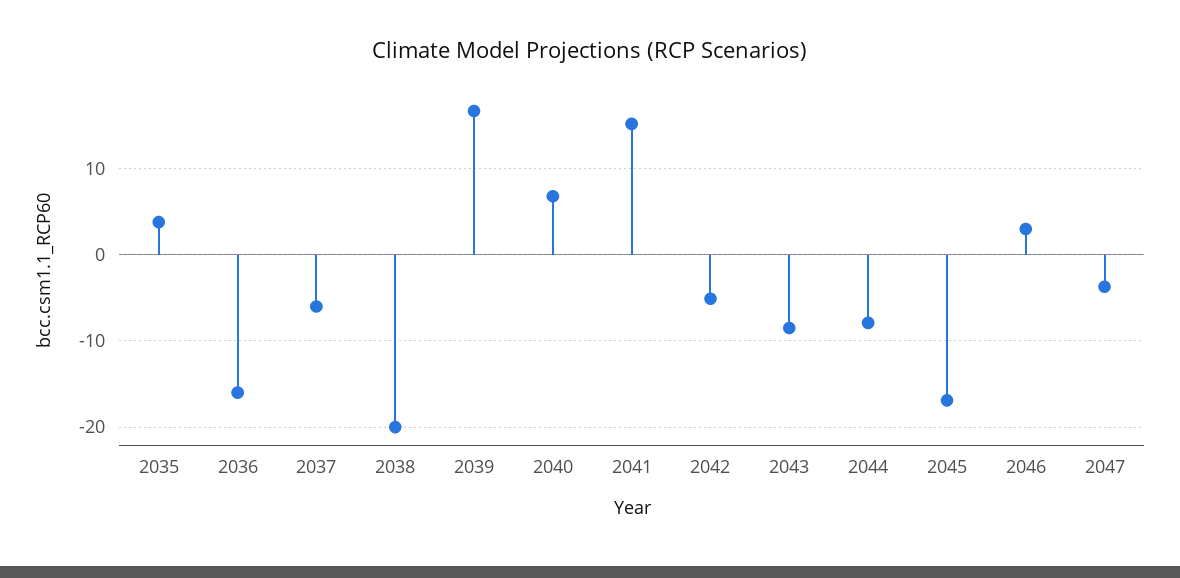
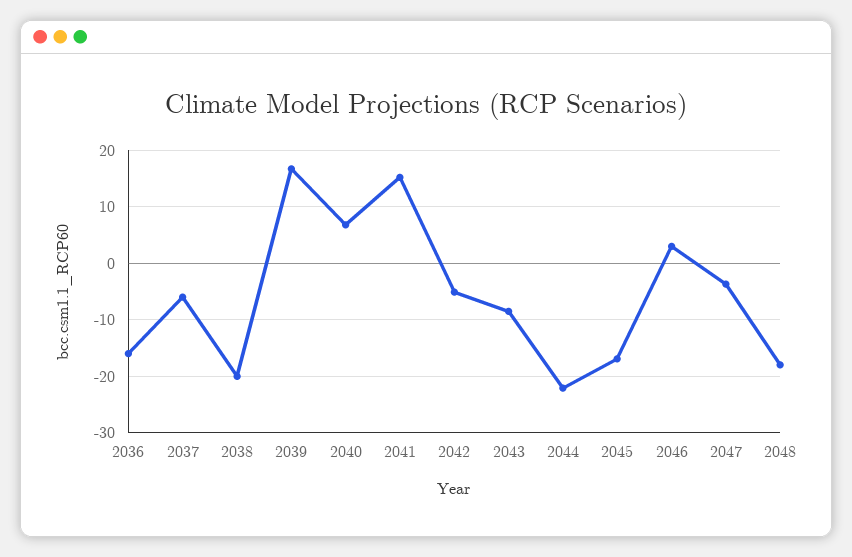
2035: 4 -> none
2044: -8 -> -22
2048: none -> -18

